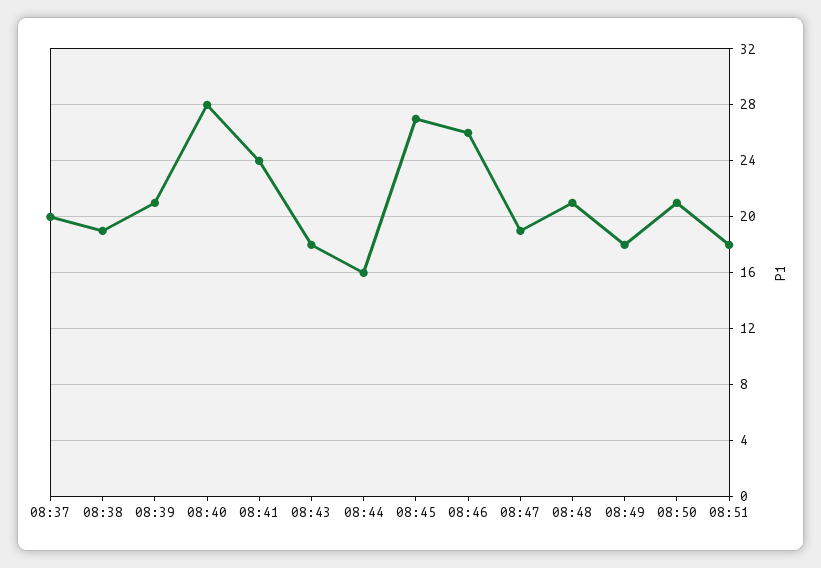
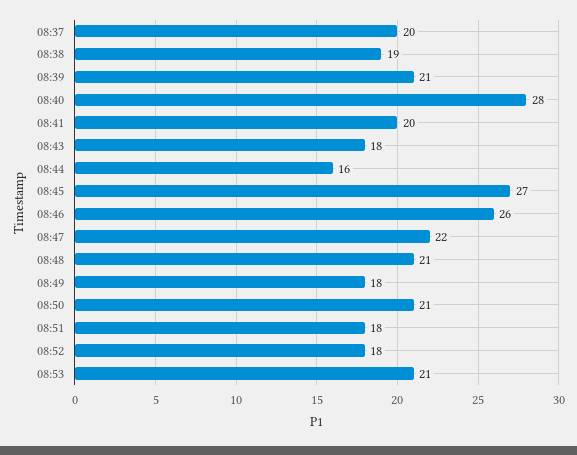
08:41: 24 -> 20
08:47: 19 -> 22
08:52: none -> 18
08:53: none -> 21

